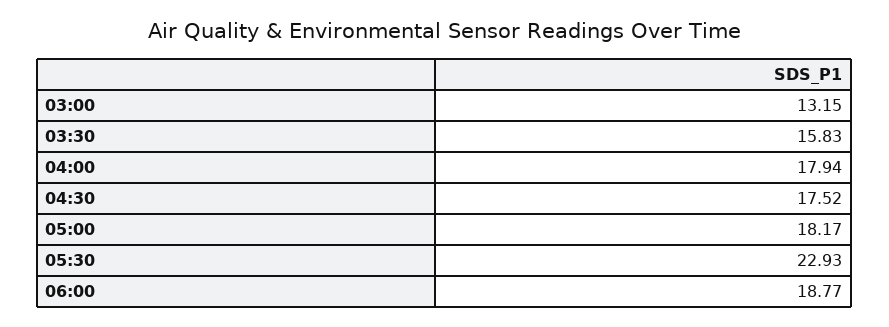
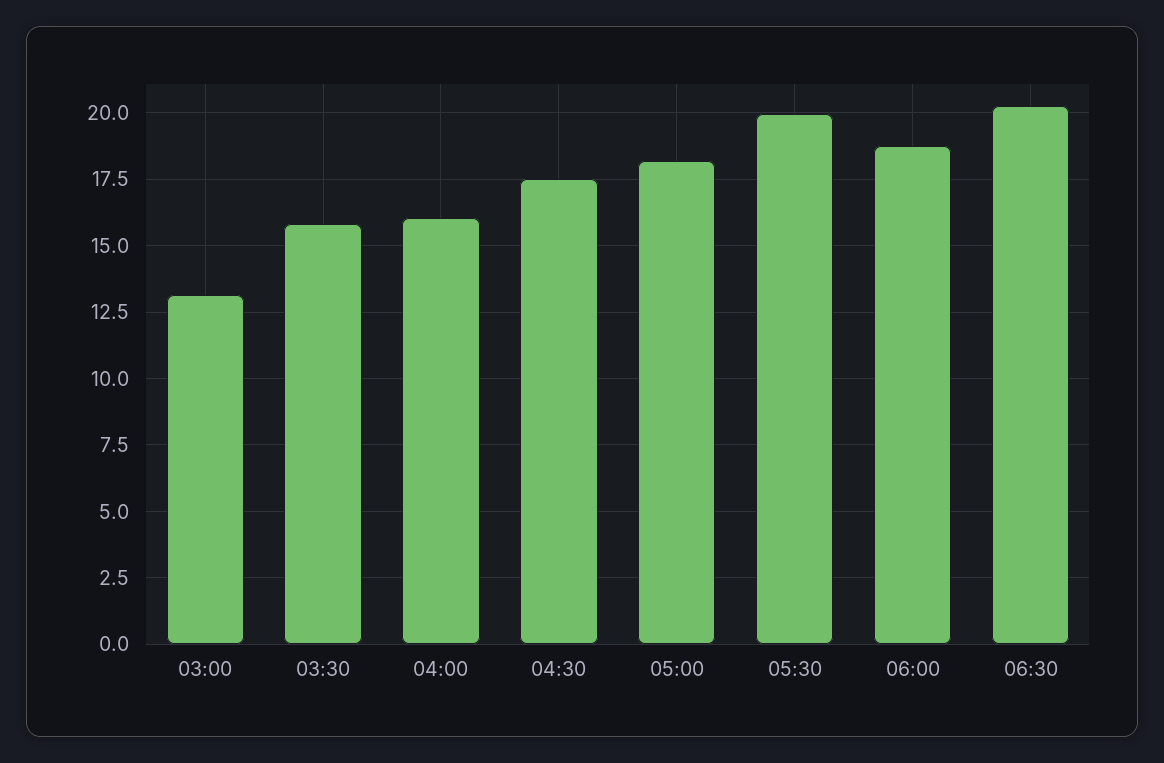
04:00: 17.94 -> 16
05:30: 22.93 -> 20
06:30: none -> 20.25

